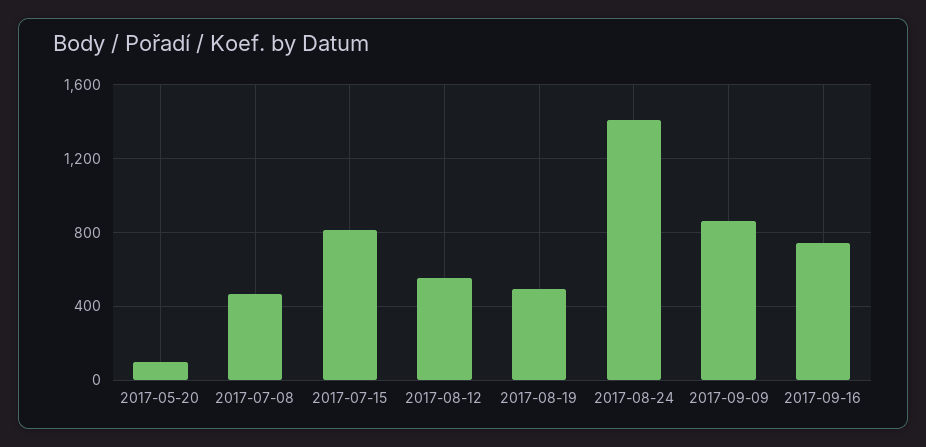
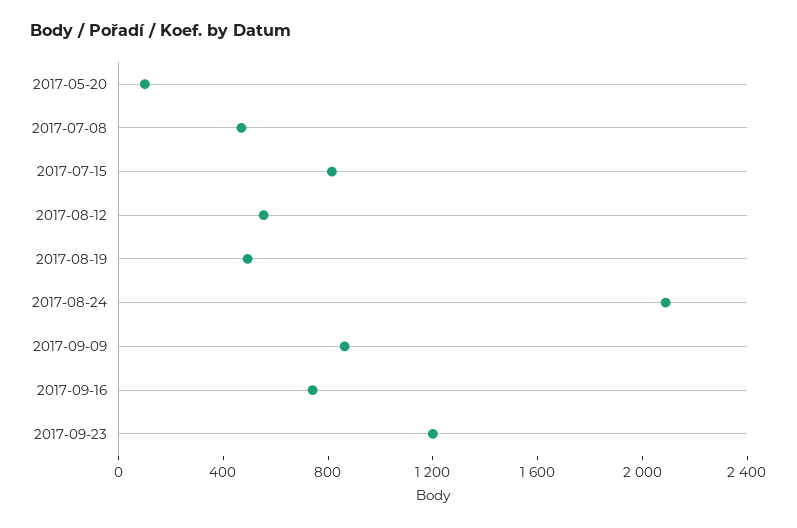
2017-08-24: 1400 -> 2100
2017-09-23: none -> 1200

